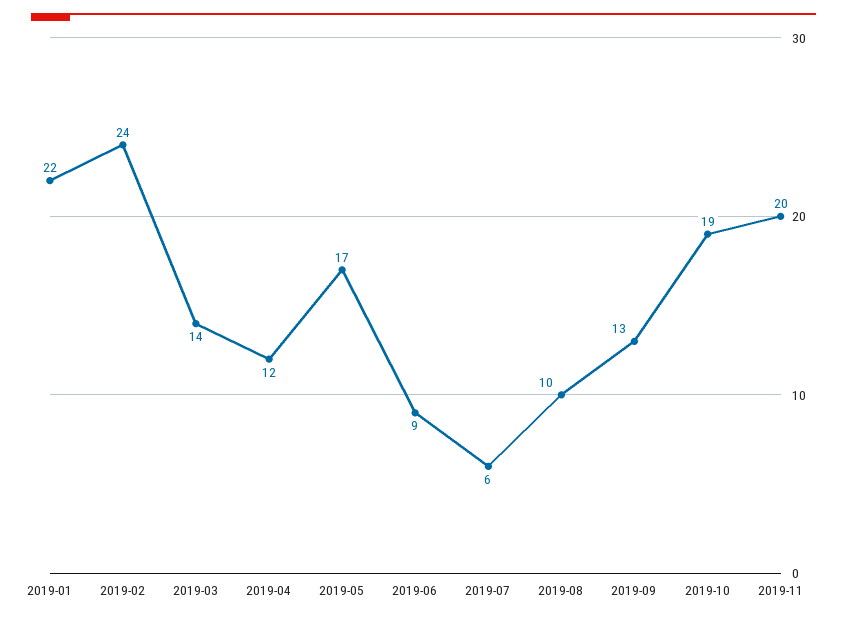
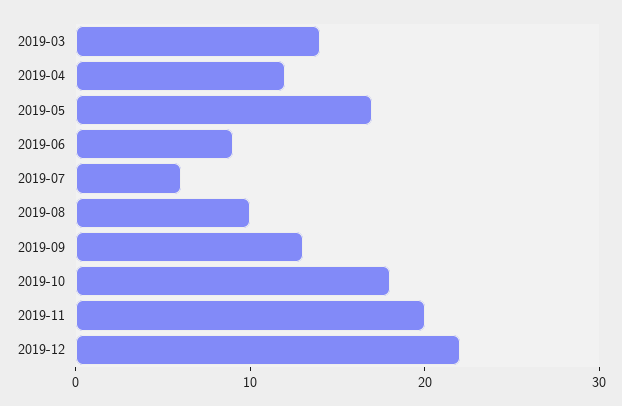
2019-01: 22 -> none
2019-02: 24 -> none
2019-10: 19 -> 18
2019-12: none -> 22

